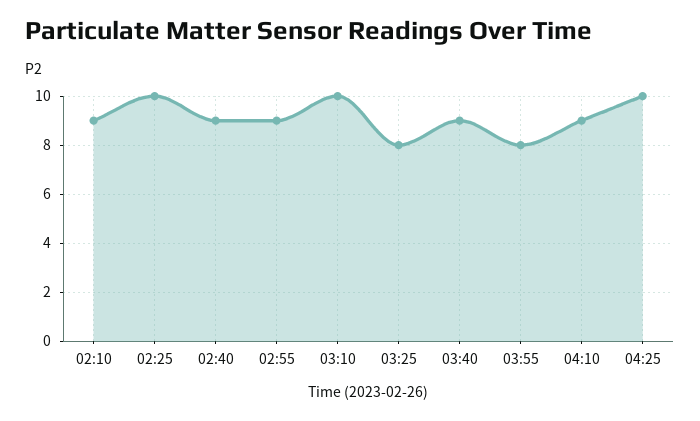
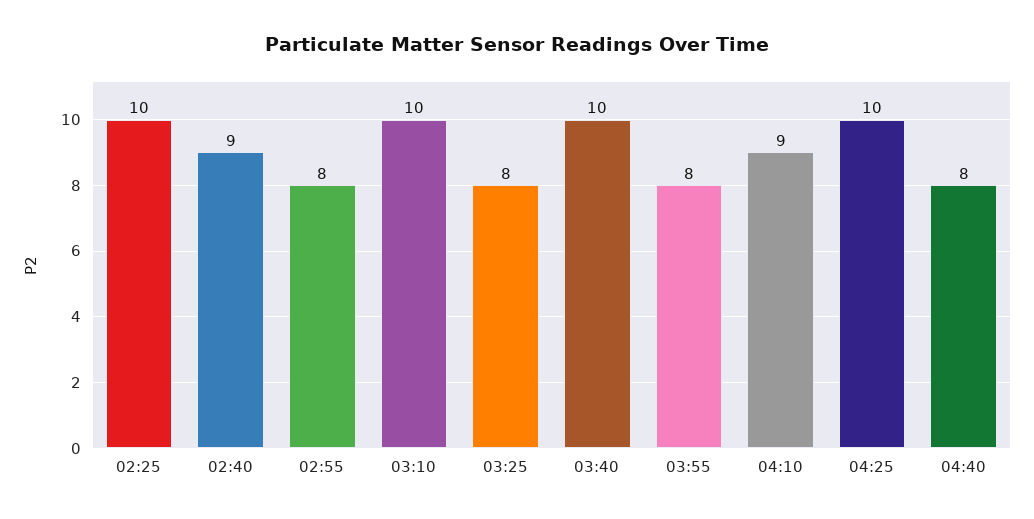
02:10: 9 -> none
02:55: 9 -> 8
03:40: 9 -> 10
04:40: none -> 8

